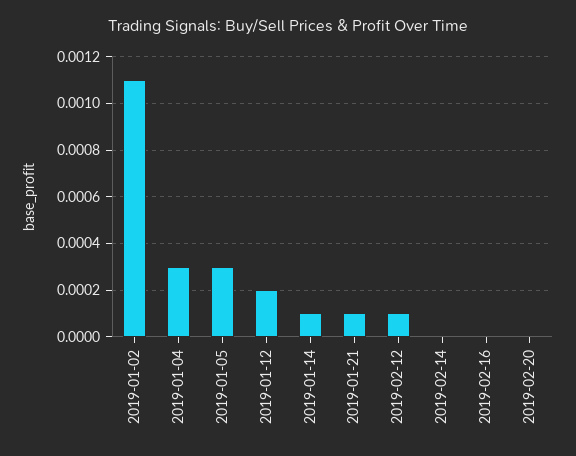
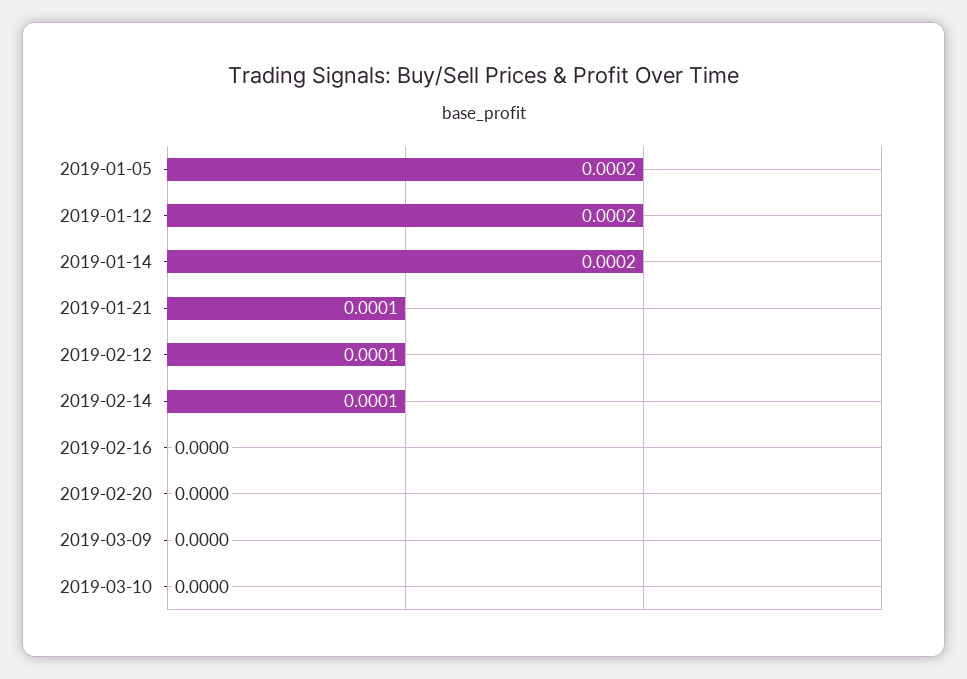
2019-01-02: 0.0011 -> none
2019-01-04: 0.0003 -> none
2019-01-05: 0.0003 -> 0.0002
2019-01-14: 0.0001 -> 0.0002
2019-02-14: 0 -> 0.0001
2019-03-09: none -> 0
2019-03-10: none -> 0

